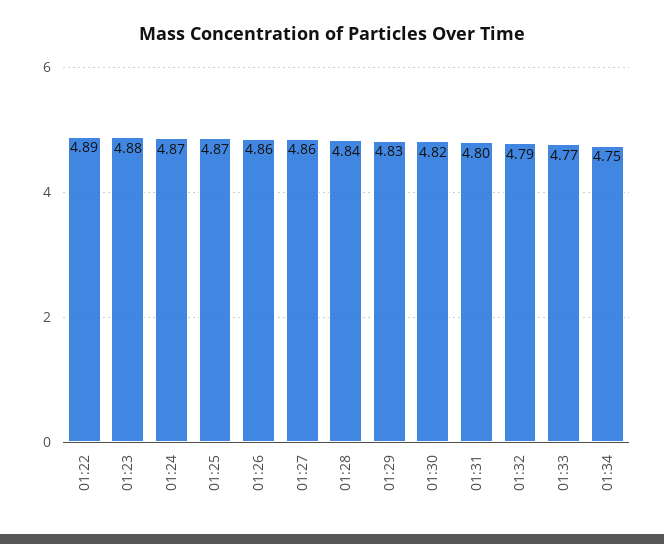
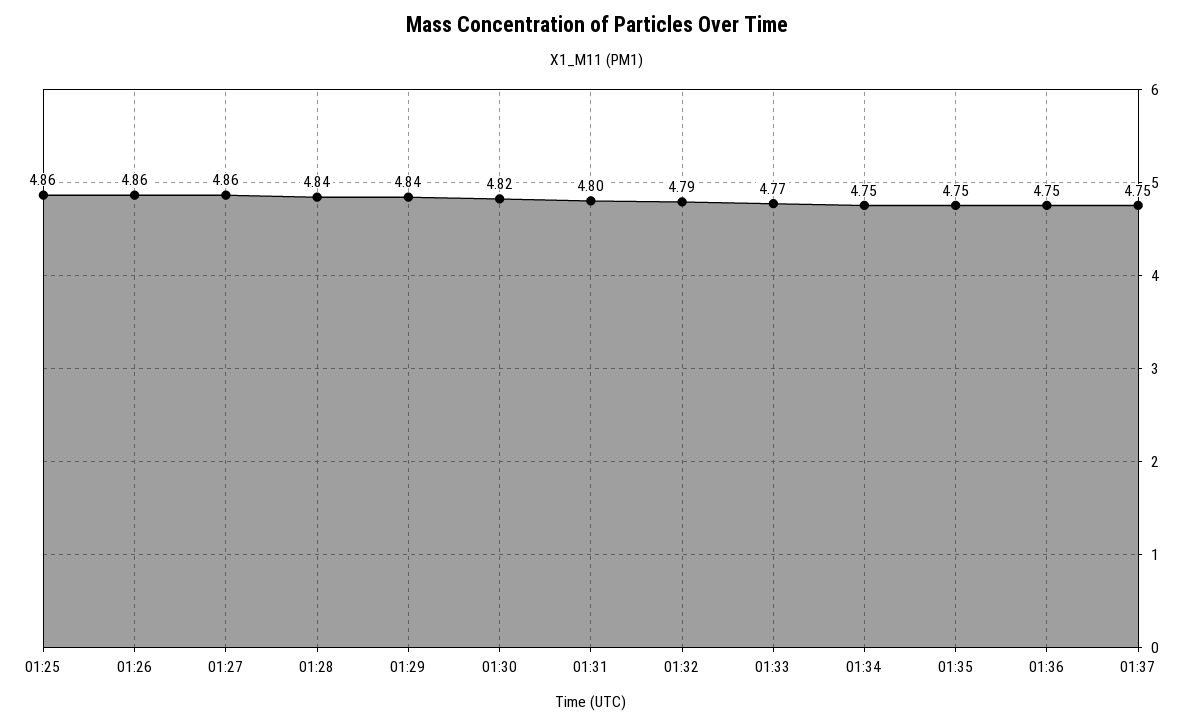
01:22: 4.89 -> none
01:23: 4.88 -> none
01:24: 4.87 -> none
01:25: 4.87 -> 4.86
01:29: 4.83 -> 4.84
01:35: none -> 4.75
01:36: none -> 4.75
01:37: none -> 4.75

